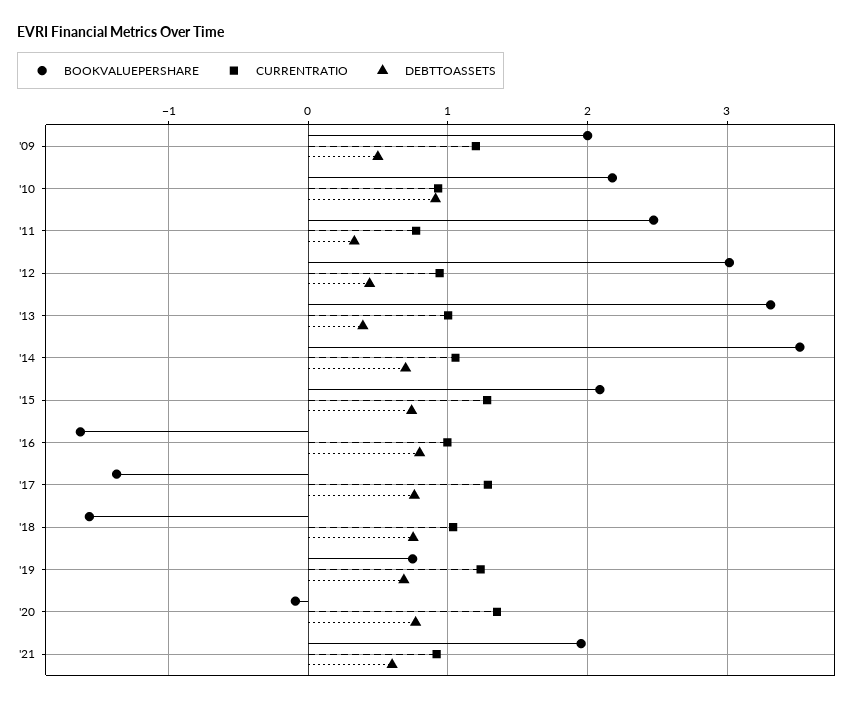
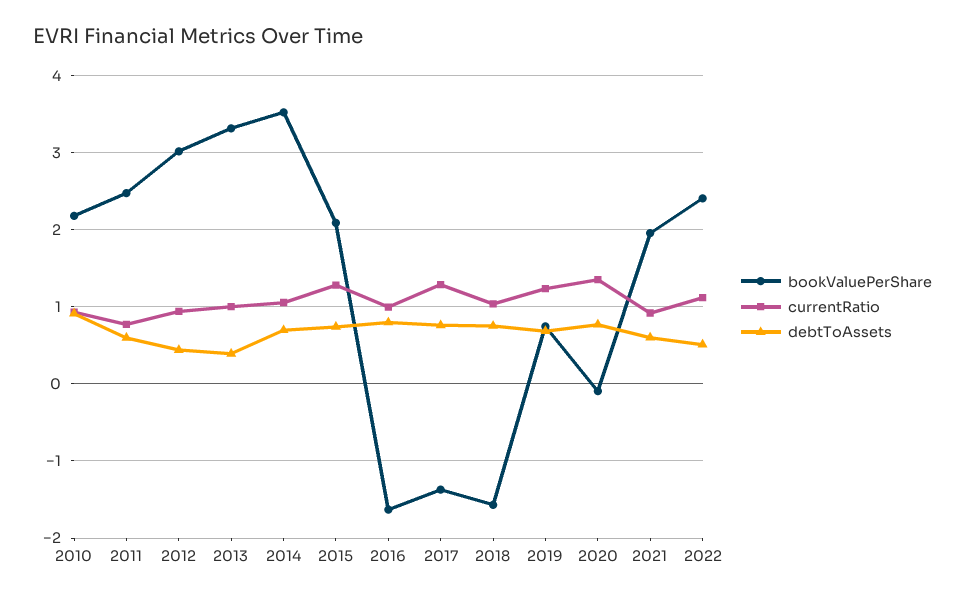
BOOKVALUEPERSHARE, '09: 2 -> none
CURRENTRATIO, '09: 1.2 -> none
DEBTTOASSETS, '09: 0.5 -> none
DEBTTOASSETS, '11: 0.3 -> 0.6
BOOKVALUEPERSHARE, 2022: none -> 2.4
CURRENTRATIO, 2022: none -> 1.1
DEBTTOASSETS, 2022: none -> 0.5

